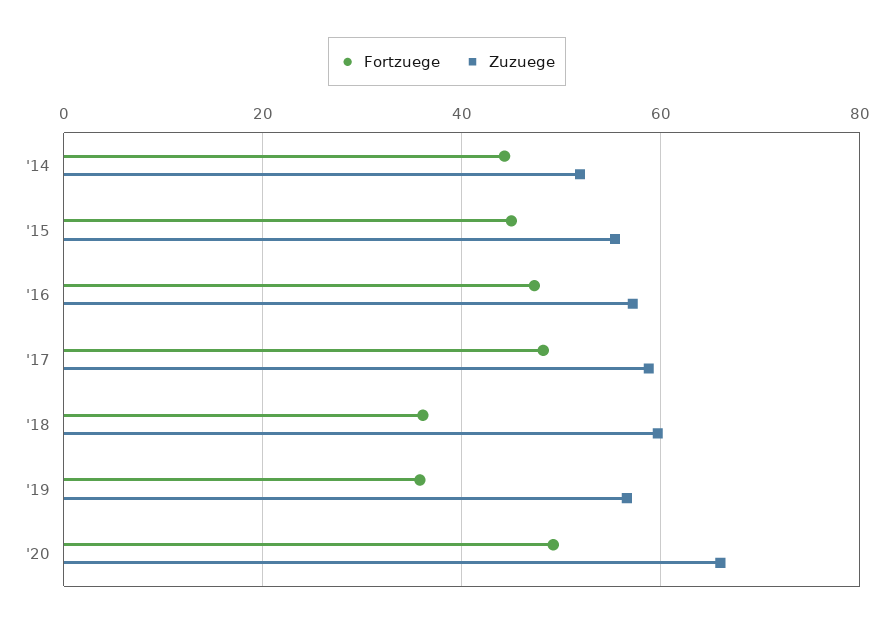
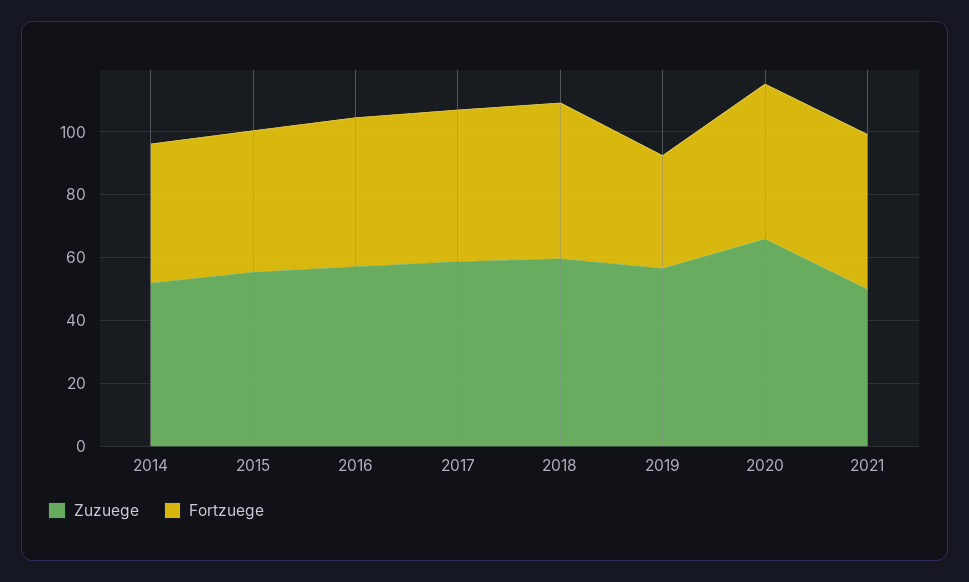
Fortzuege, '18: 36 -> 50
Zuzuege, 2021: none -> 50
Fortzuege, 2021: none -> 50

